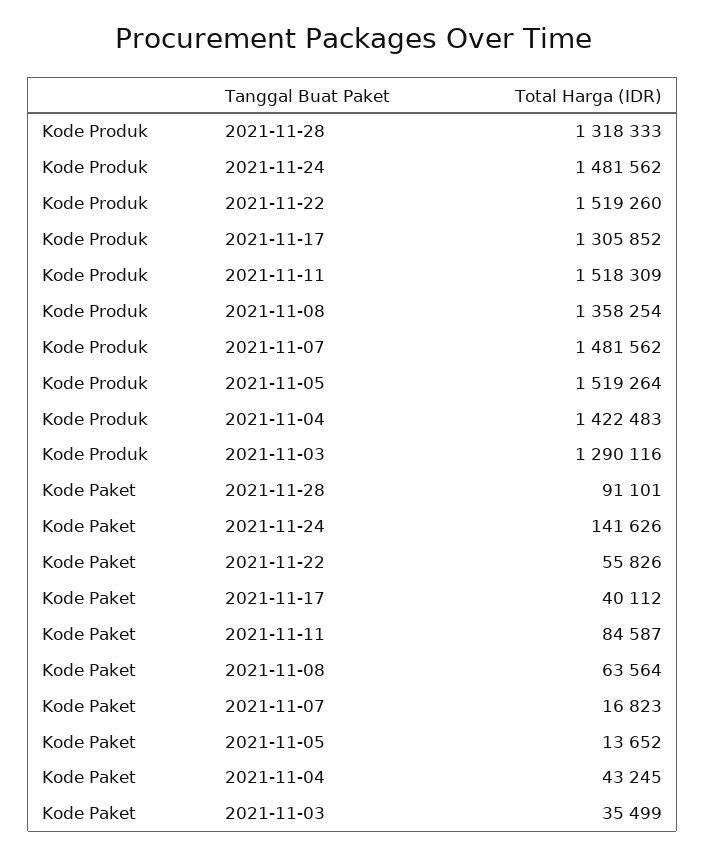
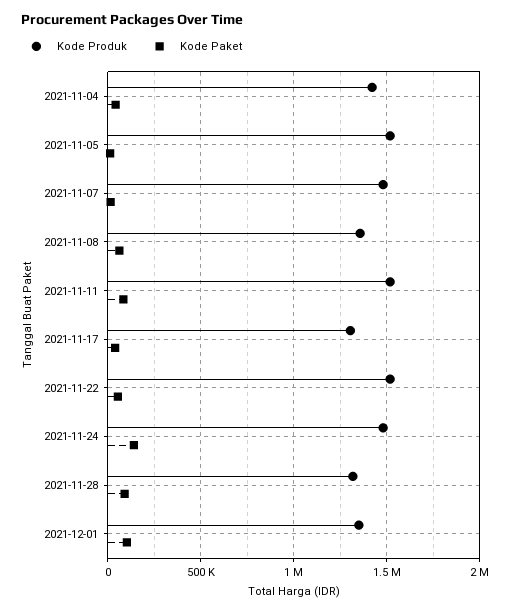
Kode Produk, 2021-11-03: 1290116 -> none
Kode Paket, 2021-11-03: 35499 -> none
Kode Produk, 2021-12-01: none -> 1350000
Kode Paket, 2021-12-01: none -> 100000

